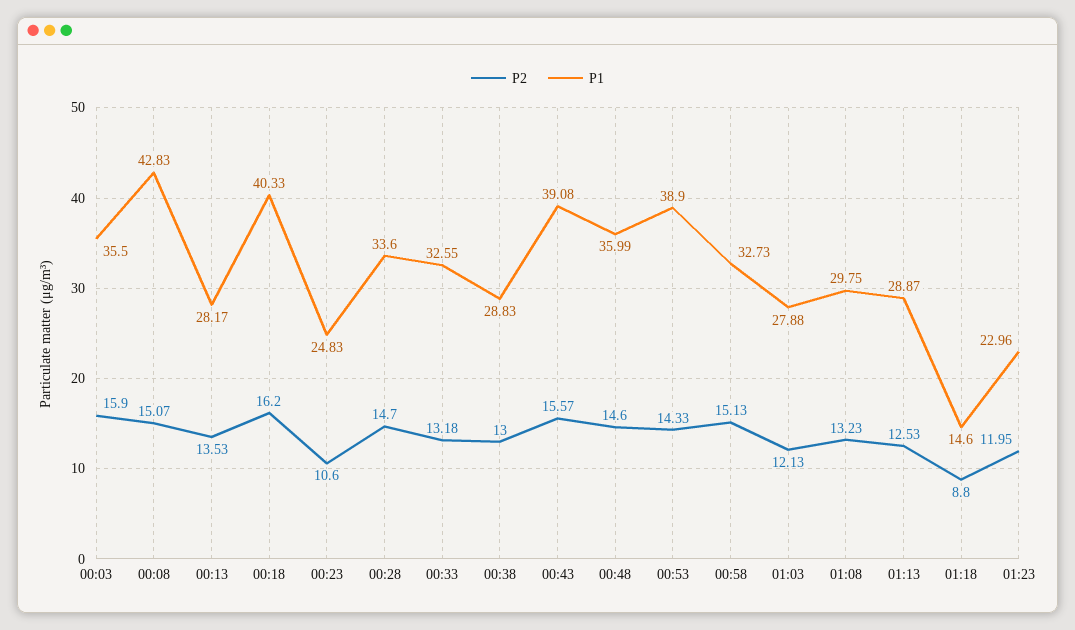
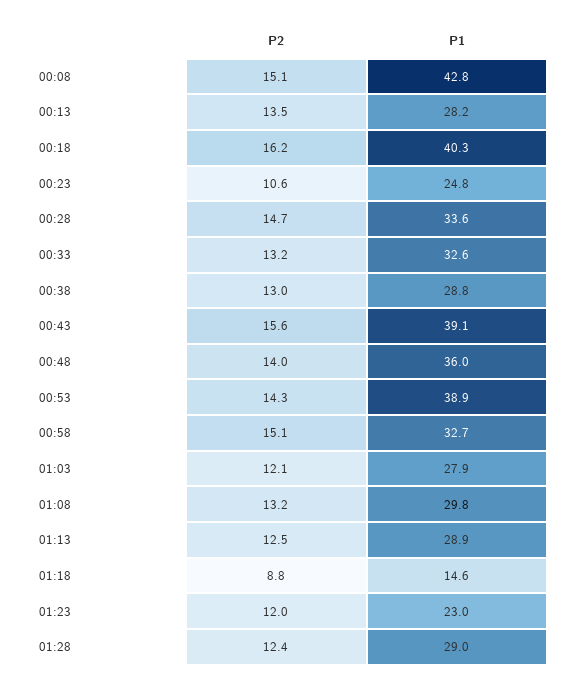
P2, 00:03: 15.9 -> none
P1, 00:03: 35.5 -> none
P2, 00:48: 14.6 -> 14
P2, 01:28: none -> 12.4
P1, 01:28: none -> 29

